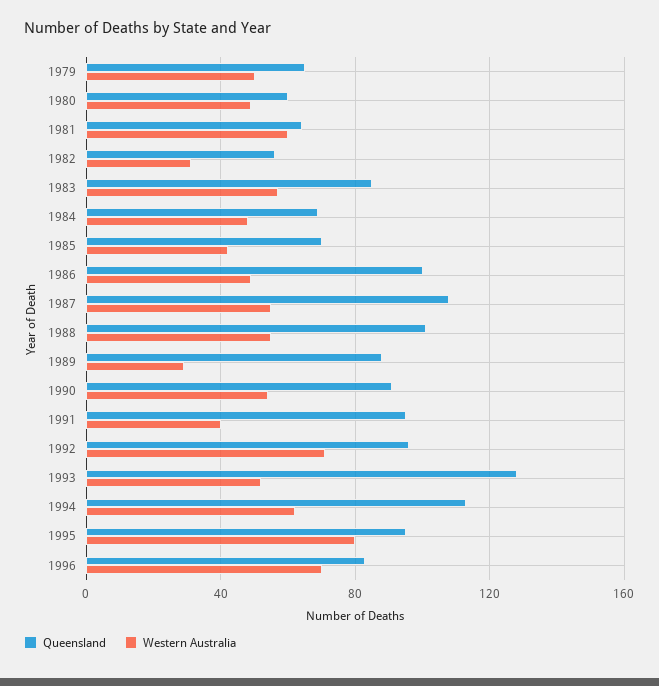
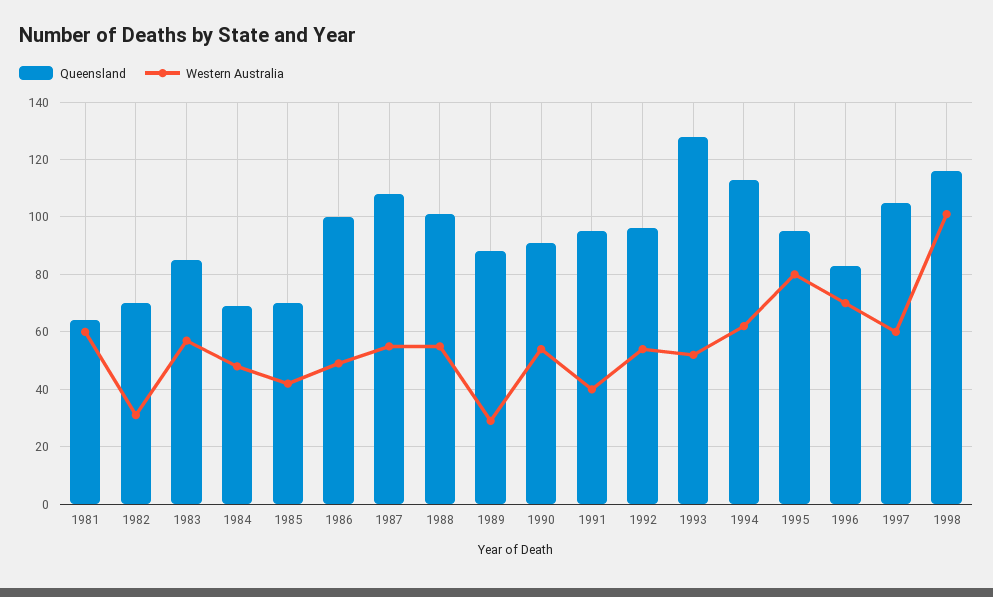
Queensland, 1979: 65 -> none
Western Australia, 1979: 50 -> none
Queensland, 1980: 60 -> none
Western Australia, 1980: 50 -> none
Queensland, 1982: 55 -> 70
Western Australia, 1992: 70 -> 55
Queensland, 1997: none -> 105
Western Australia, 1997: none -> 60
Queensland, 1998: none -> 115
Western Australia, 1998: none -> 100

